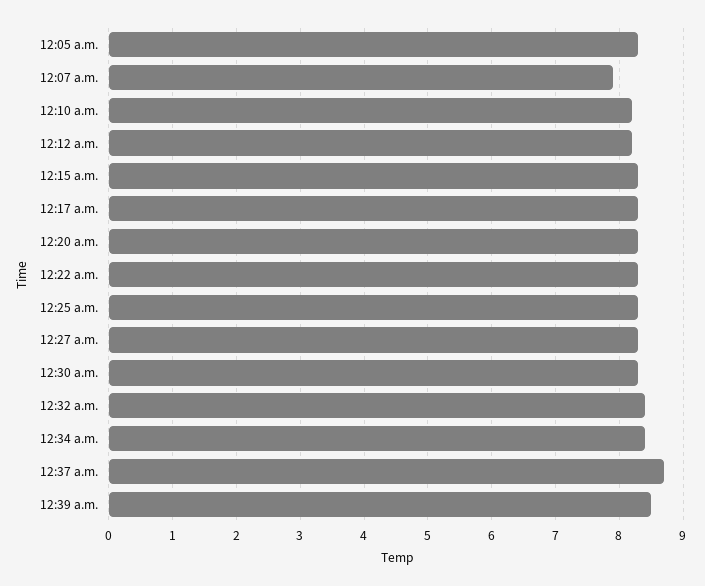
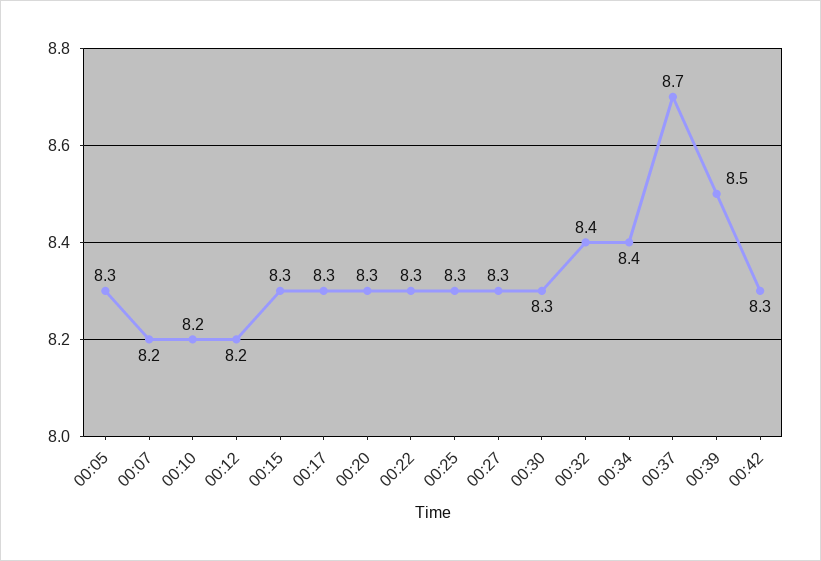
12:07 a.m.: 7.9 -> 8.2
00:42: none -> 8.3

